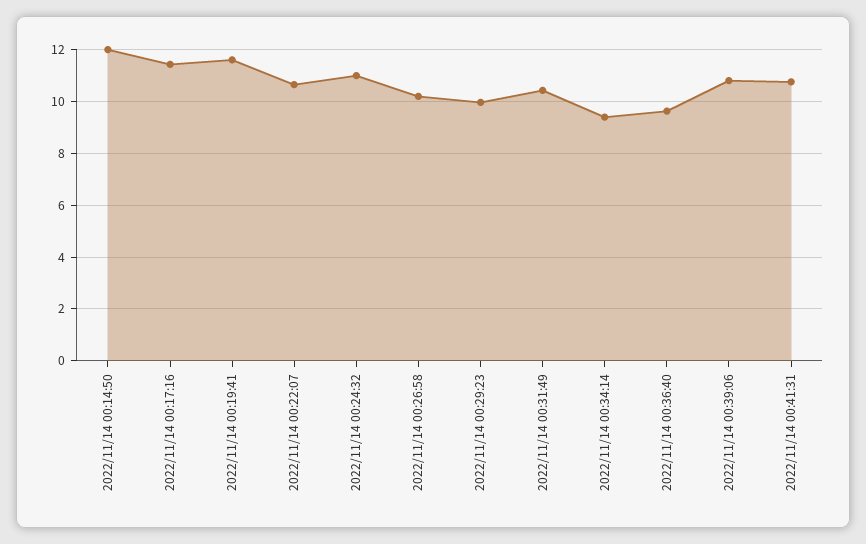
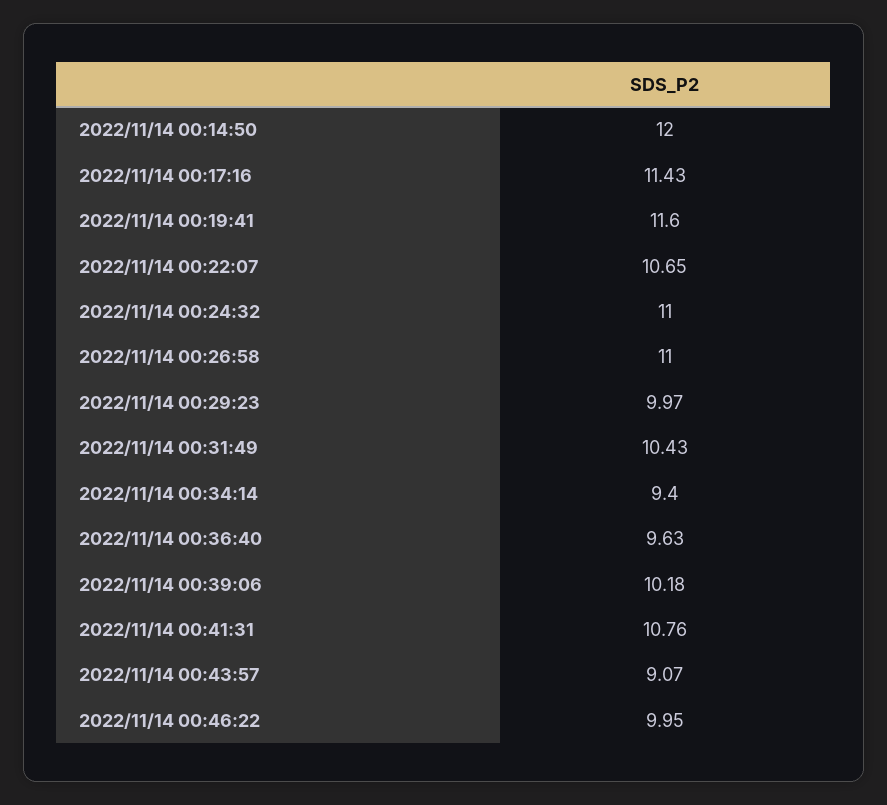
2022/11/14 00:26:58: 10.25 -> 11
2022/11/14 00:39:06: 10.75 -> 10.18
2022/11/14 00:43:57: none -> 9.07
2022/11/14 00:46:22: none -> 9.95

